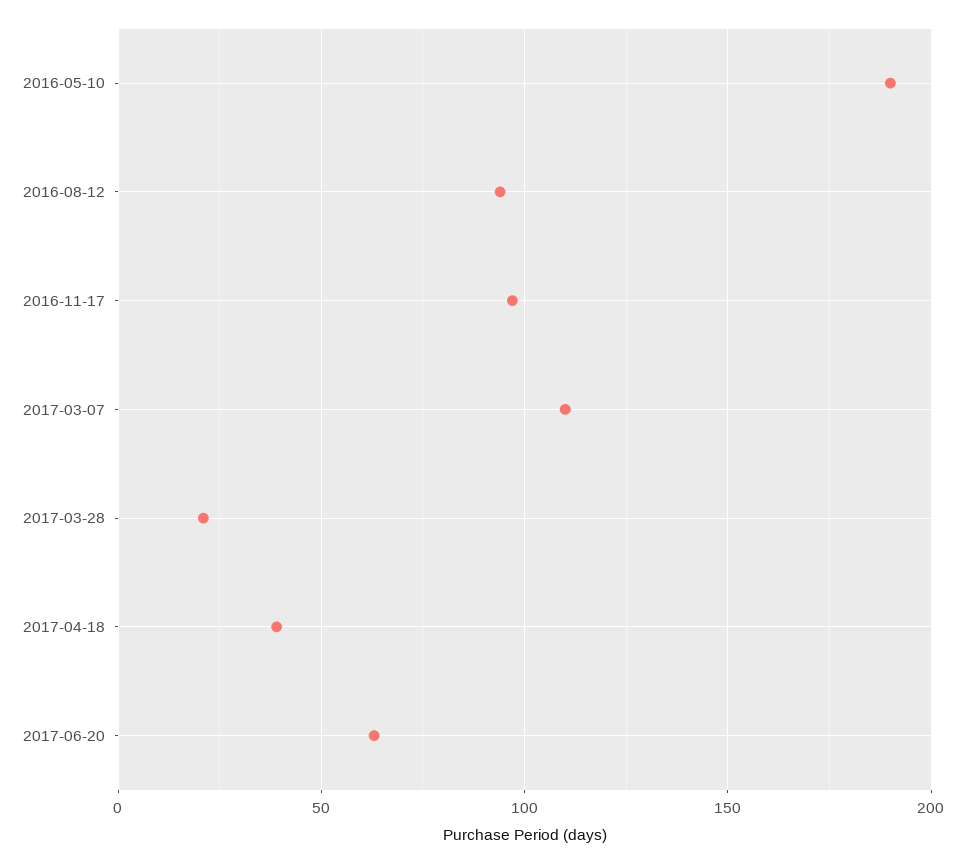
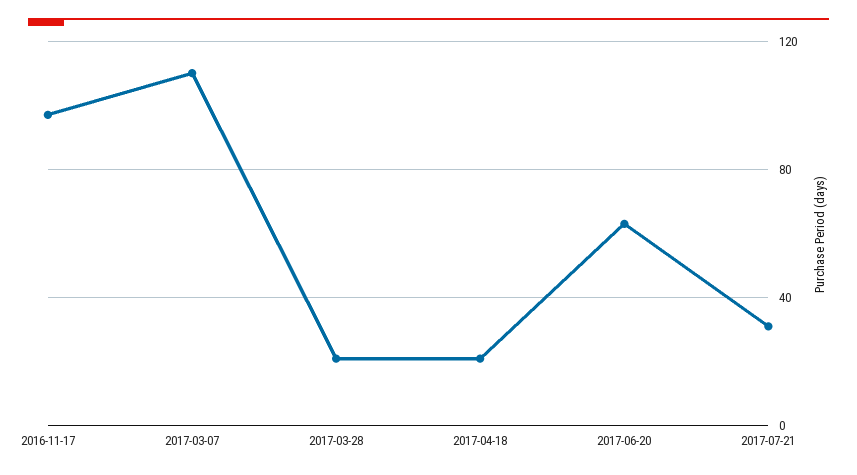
2016-05-10: 190 -> none
2016-08-12: 95 -> none
2017-04-18: 40 -> 20
2017-07-21: none -> 30

